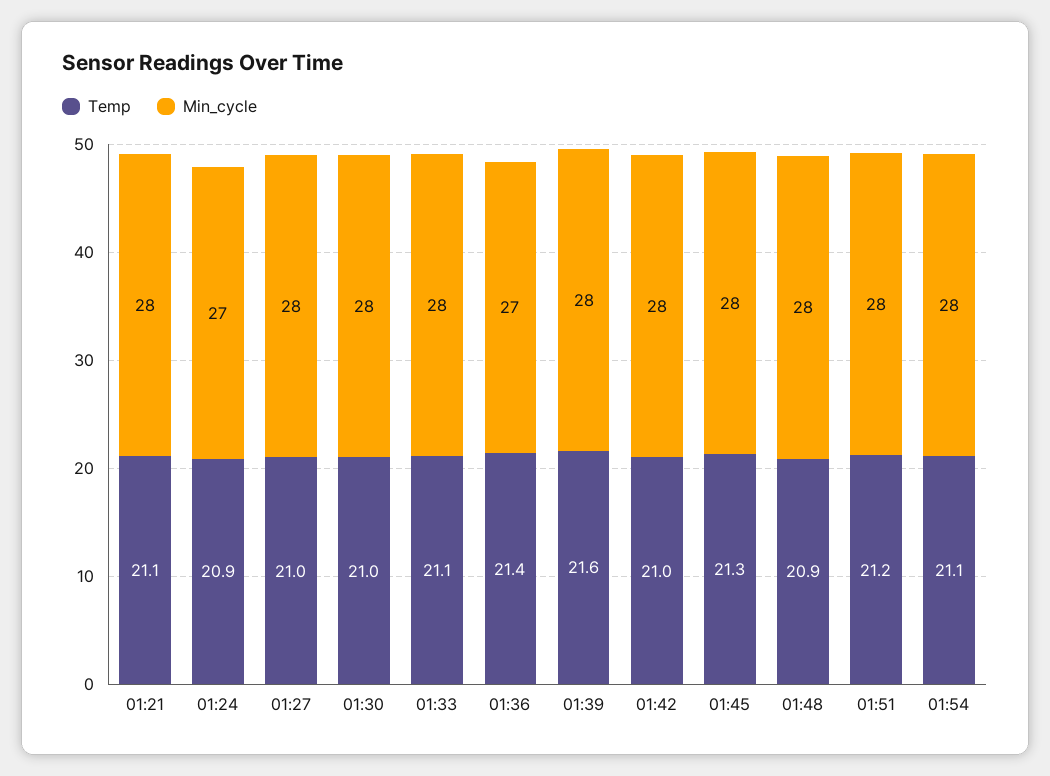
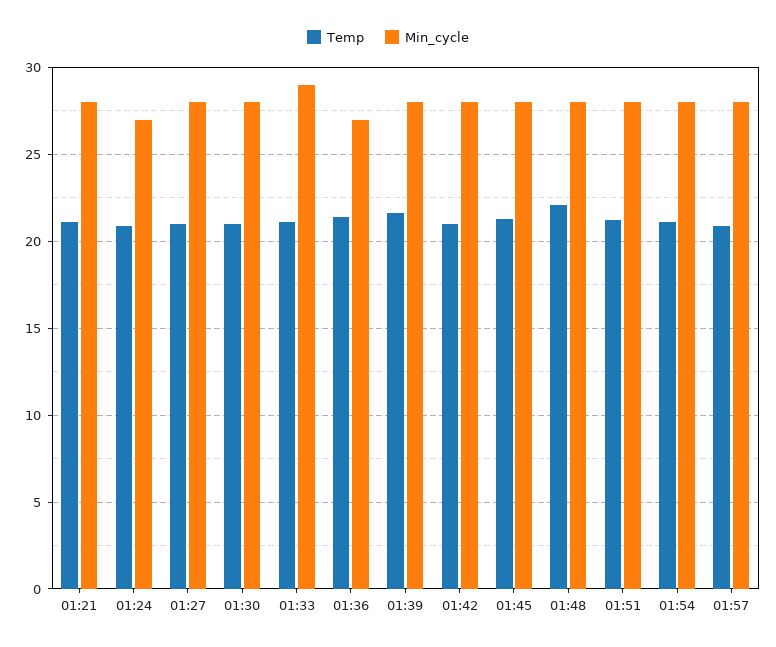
Min_cycle, 01:33: 28 -> 29
Temp, 01:48: 20.9 -> 22
Temp, 01:57: none -> 21
Min_cycle, 01:57: none -> 28

